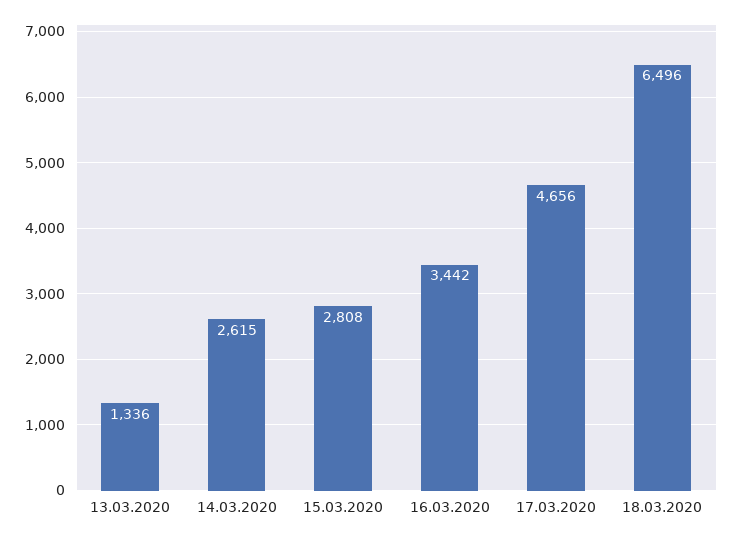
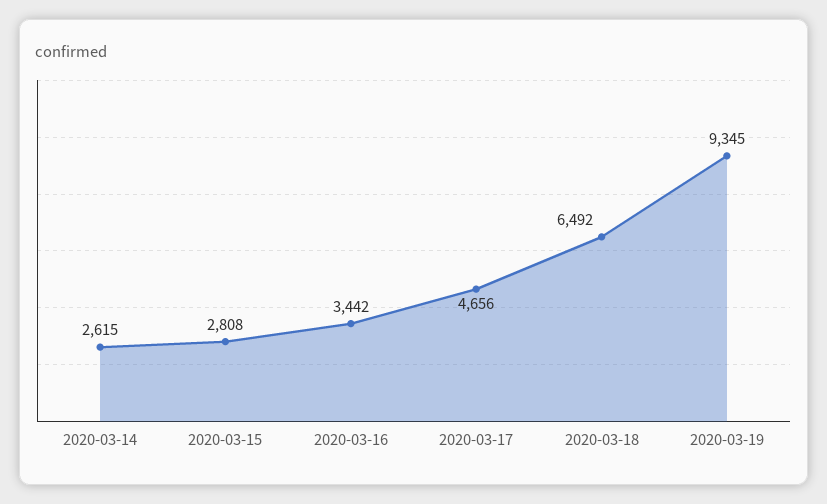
13.03.2020: 1336 -> none
18.03.2020: 6496 -> 6492
2020-03-19: none -> 9345

